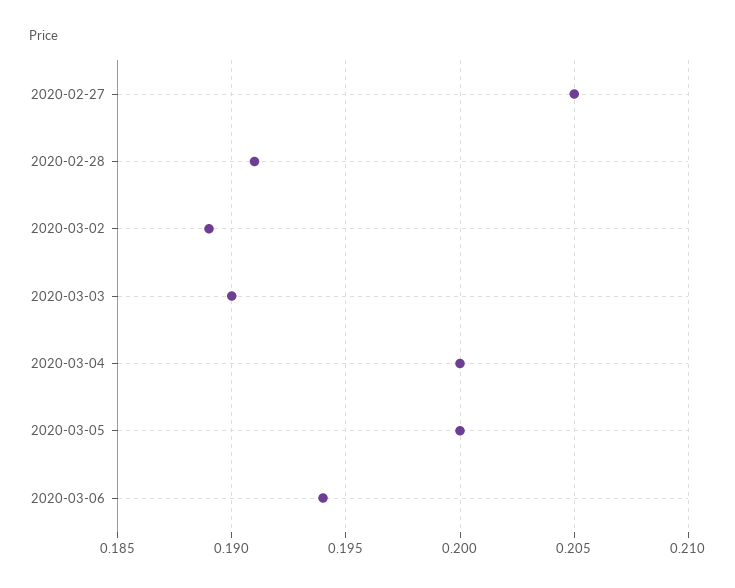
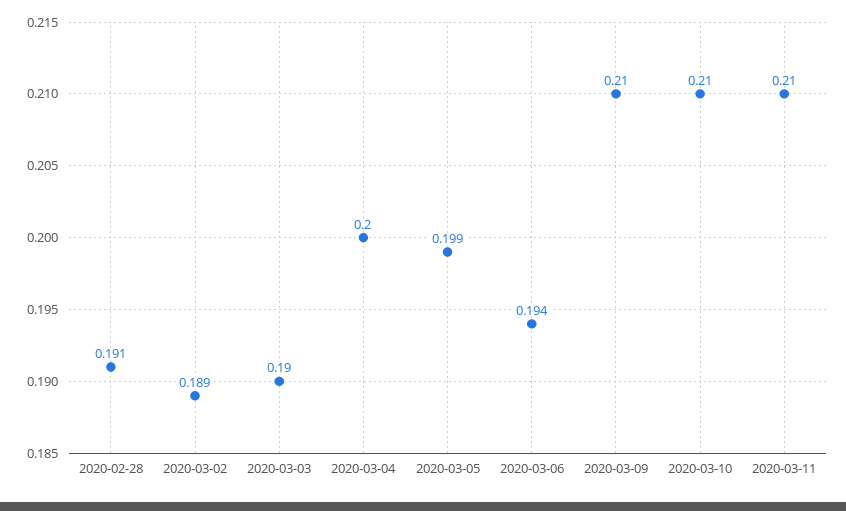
2020-02-27: 0.205 -> none
2020-03-05: 0.2 -> 0.199
2020-03-09: none -> 0.21
2020-03-10: none -> 0.21
2020-03-11: none -> 0.21

